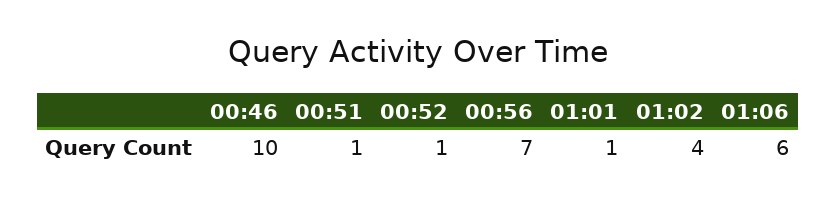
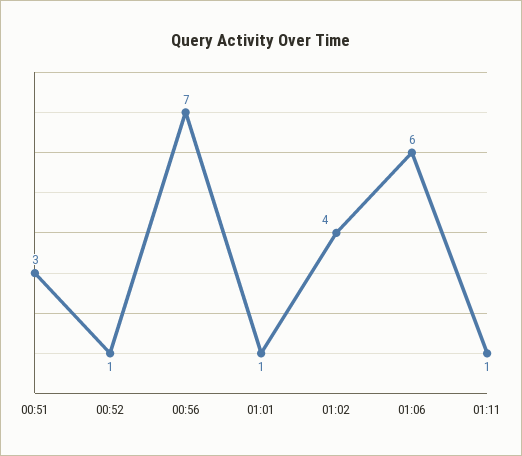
00:46: 10 -> none
00:51: 1 -> 3
01:11: none -> 1

